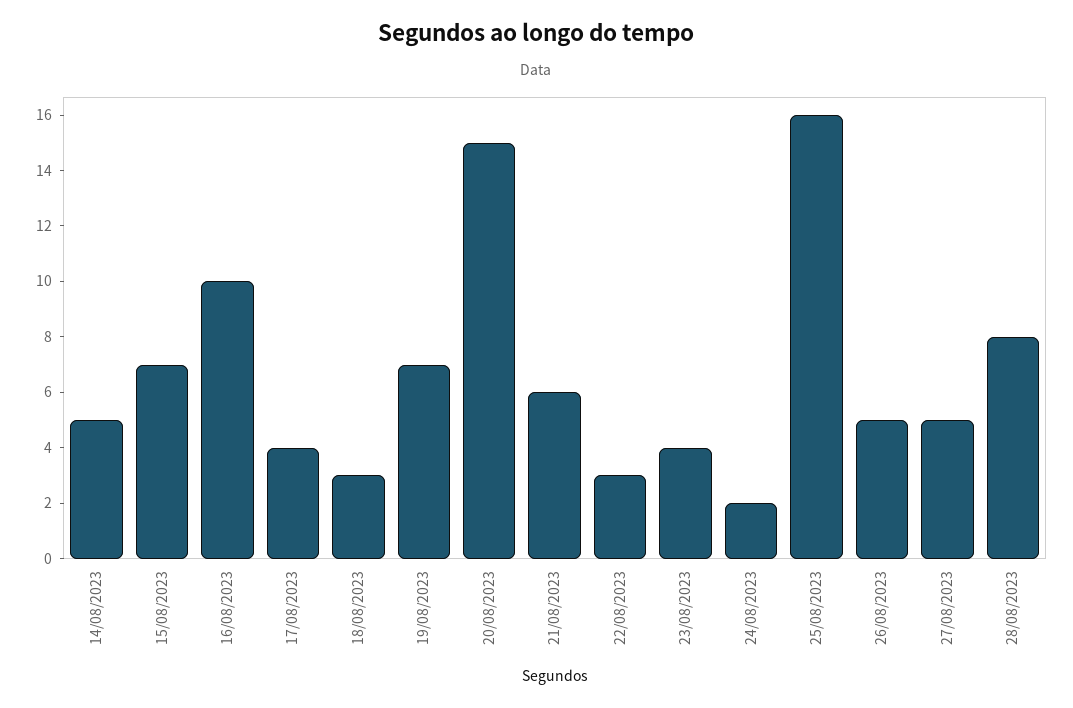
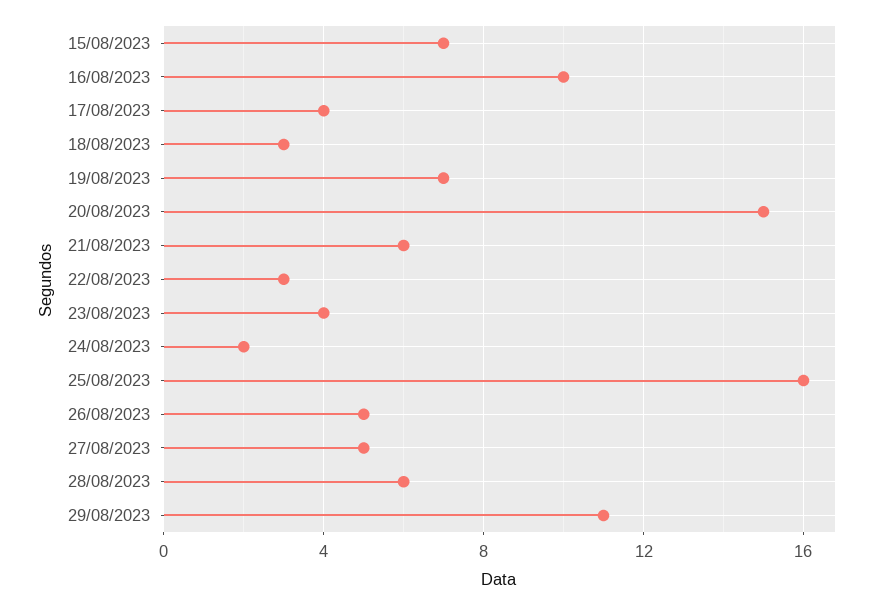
14/08/2023: 5 -> none
28/08/2023: 8 -> 6
29/08/2023: none -> 11

